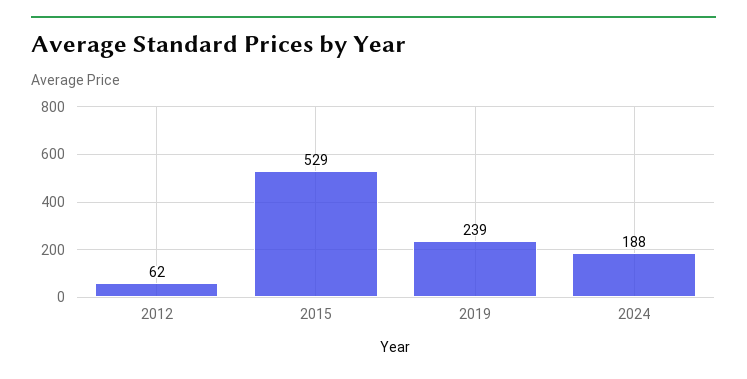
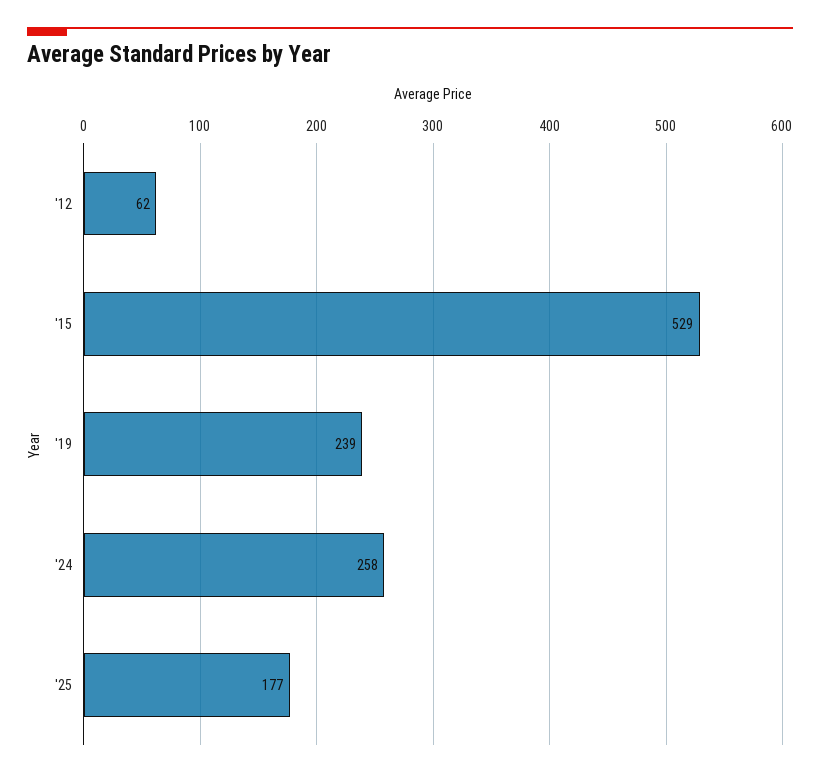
2024: 188 -> 258
'25: none -> 177

